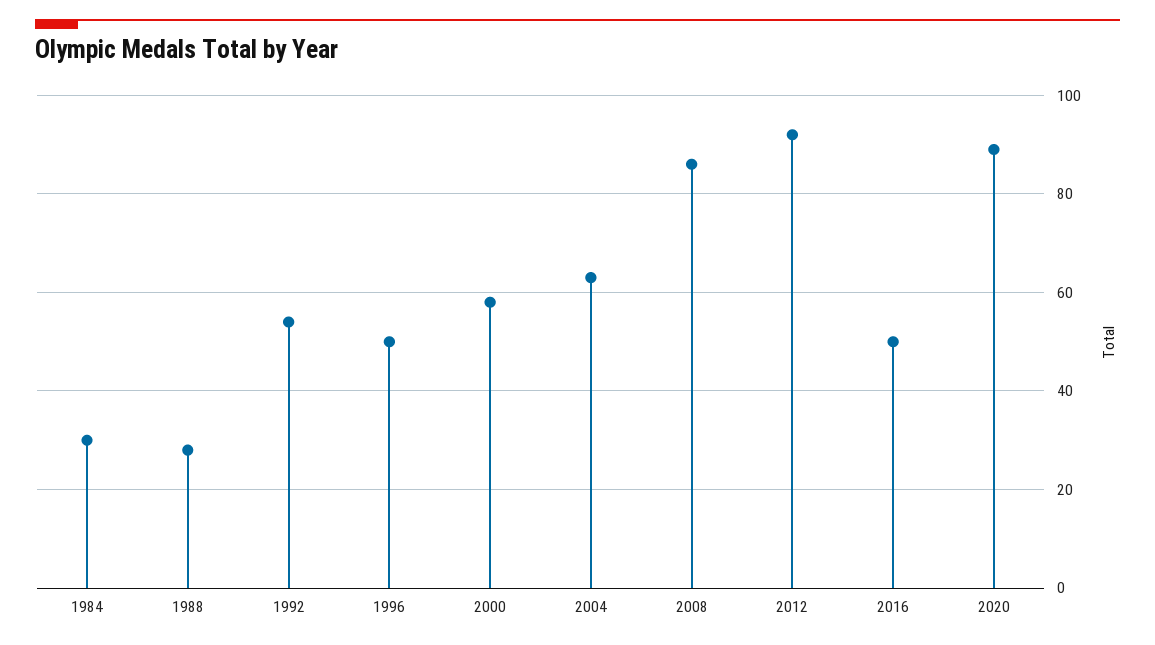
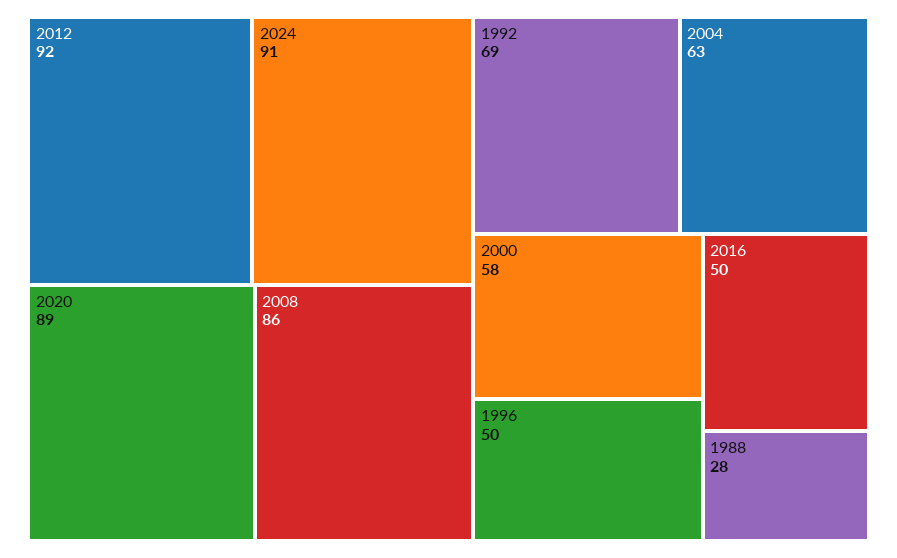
1984: 30 -> none
1992: 55 -> 69
2024: none -> 91

